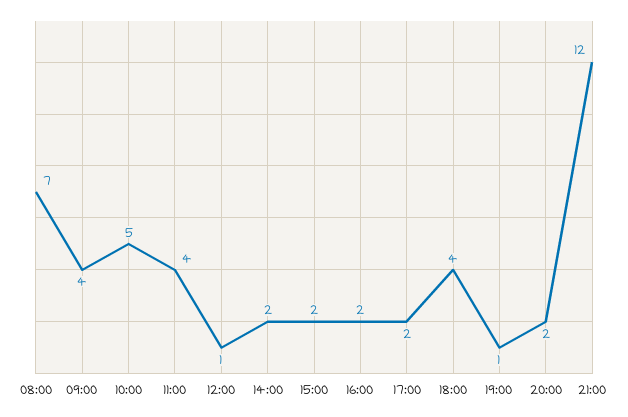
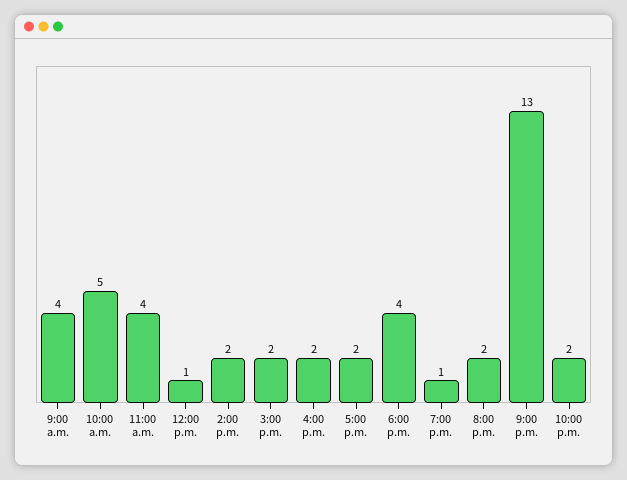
08:00: 7 -> none
21:00: 12 -> 13
10:00 p.m.: none -> 2

